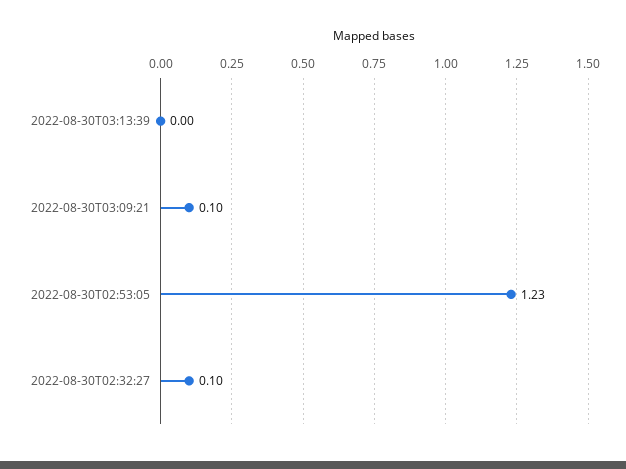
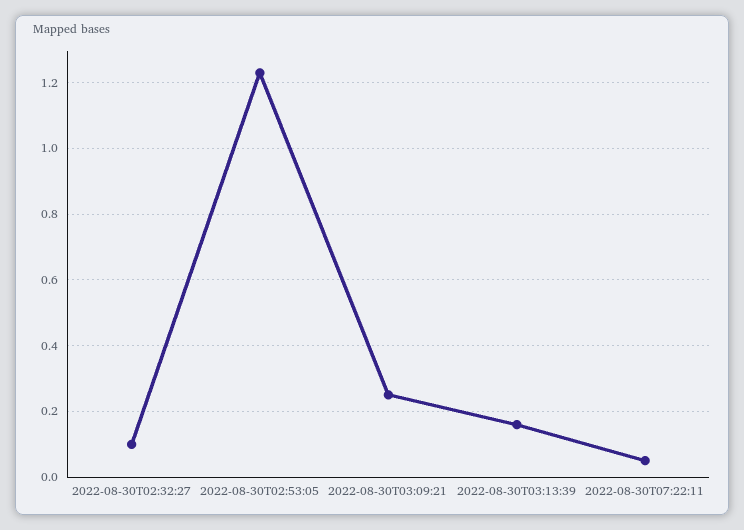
2022-08-30T03:13:39: 0 -> 0.15
2022-08-30T03:09:21: 0.1 -> 0.25
2022-08-30T07:22:11: none -> 0.05

